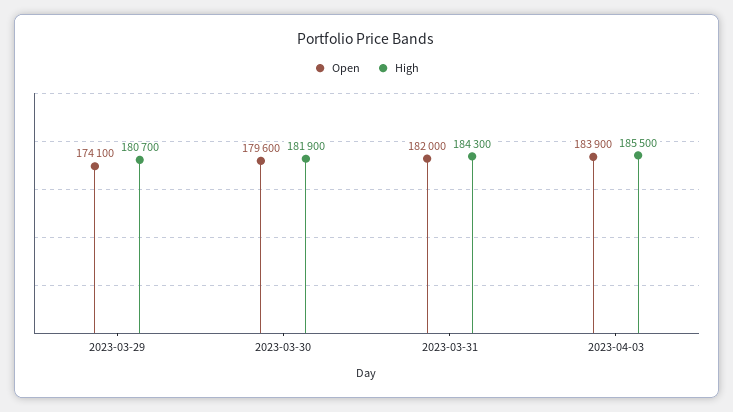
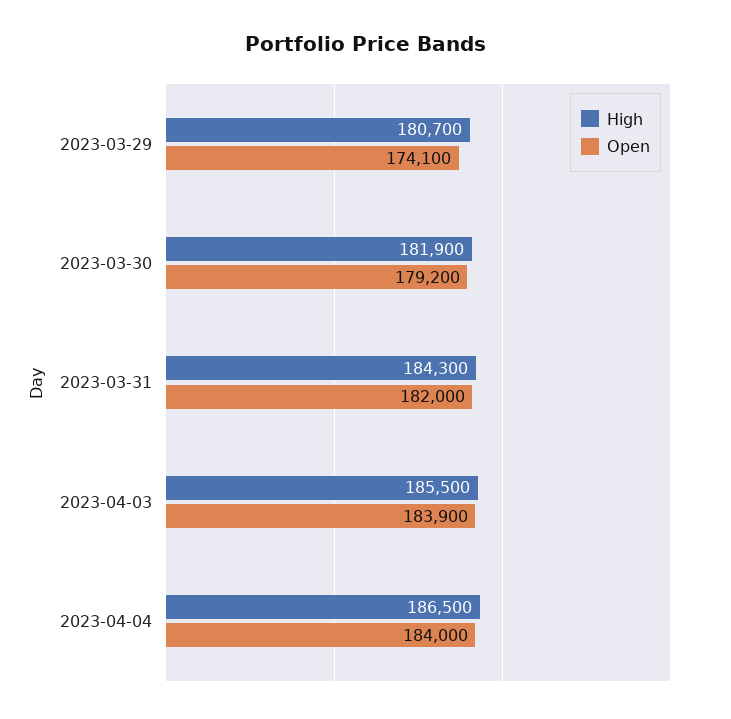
Open, 2023-03-30: 179600 -> 179200
High, 2023-04-04: none -> 186500
Open, 2023-04-04: none -> 184000

